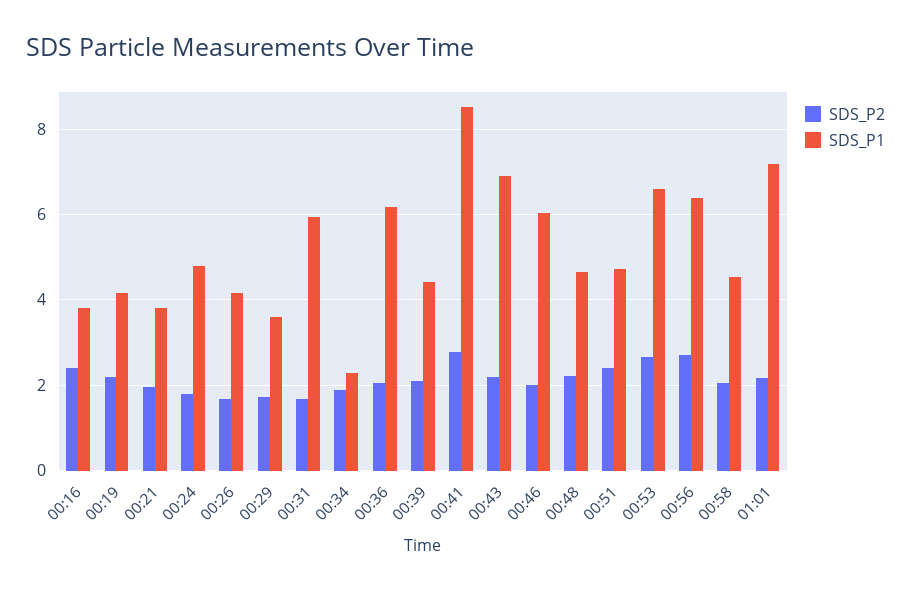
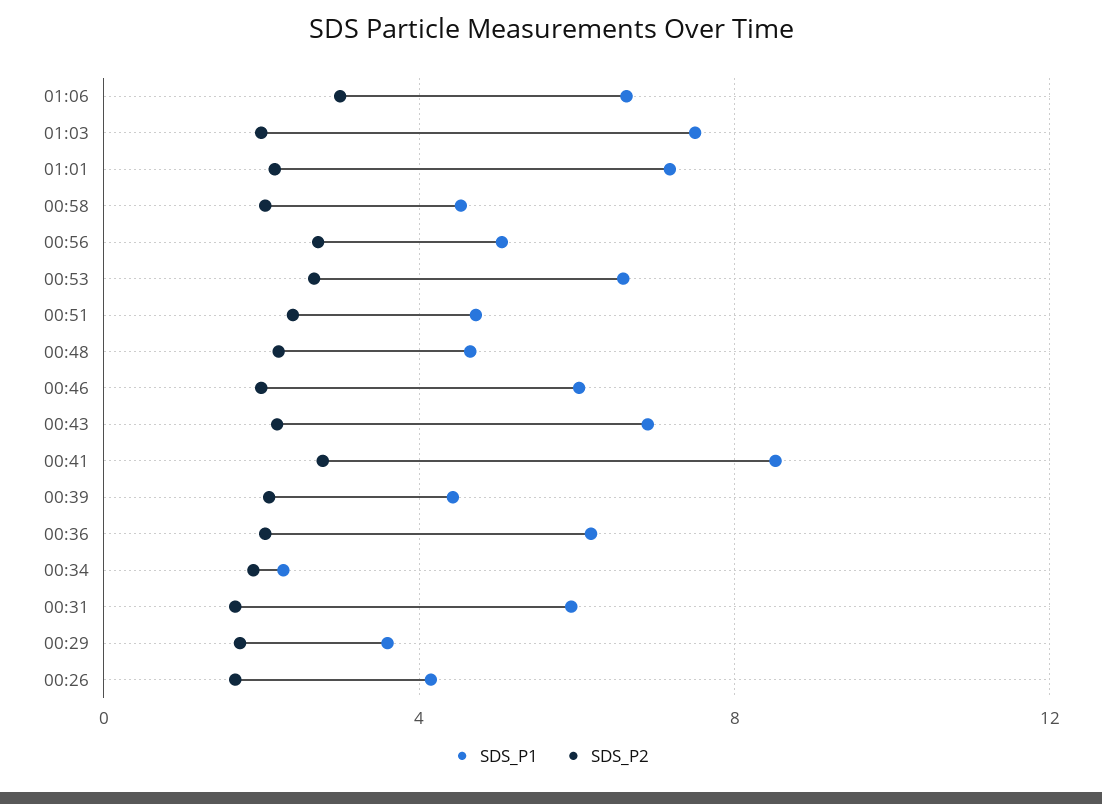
SDS_P2, 00:16: 2.4 -> none
SDS_P1, 00:16: 3.8 -> none
SDS_P2, 00:19: 2.2 -> none
SDS_P1, 00:19: 4.2 -> none
SDS_P2, 00:21: 2 -> none
SDS_P1, 00:21: 3.8 -> none
SDS_P2, 00:24: 1.8 -> none
SDS_P1, 00:24: 4.8 -> none
SDS_P1, 00:56: 6.4 -> 5
SDS_P1, 01:06: none -> 6.5
SDS_P2, 01:06: none -> 3
SDS_P1, 01:03: none -> 7.5
SDS_P2, 01:03: none -> 2

